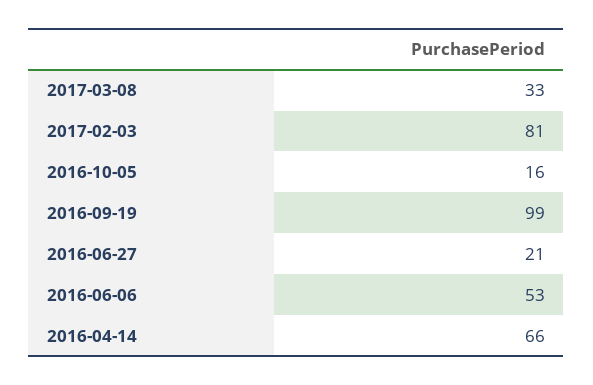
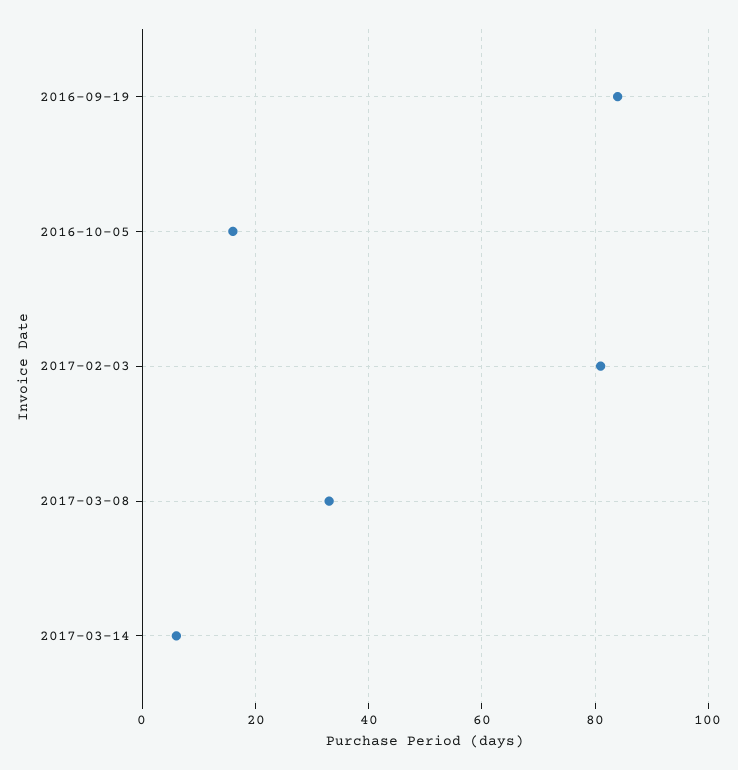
2016-09-19: 99 -> 85
2016-06-27: 21 -> none
2016-06-06: 53 -> none
2016-04-14: 66 -> none
2017-03-14: none -> 5

